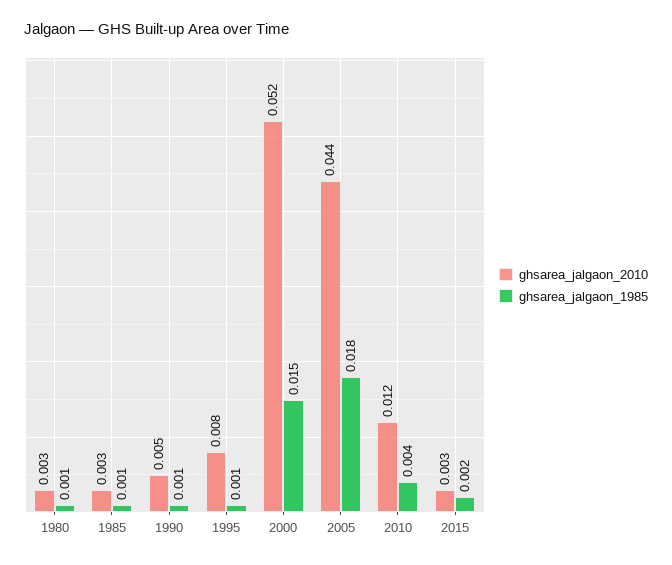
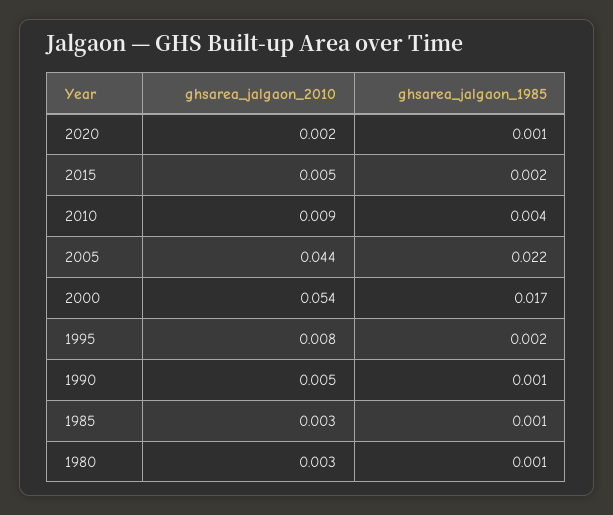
ghsarea_jalgaon_1985, 1995: 0.001 -> 0.002
ghsarea_jalgaon_2010, 2000: 0.052 -> 0.054
ghsarea_jalgaon_1985, 2000: 0.015 -> 0.017
ghsarea_jalgaon_1985, 2005: 0.018 -> 0.022
ghsarea_jalgaon_2010, 2010: 0.012 -> 0.009
ghsarea_jalgaon_2010, 2015: 0.003 -> 0.005
ghsarea_jalgaon_2010, 2020: none -> 0.002
ghsarea_jalgaon_1985, 2020: none -> 0.001

